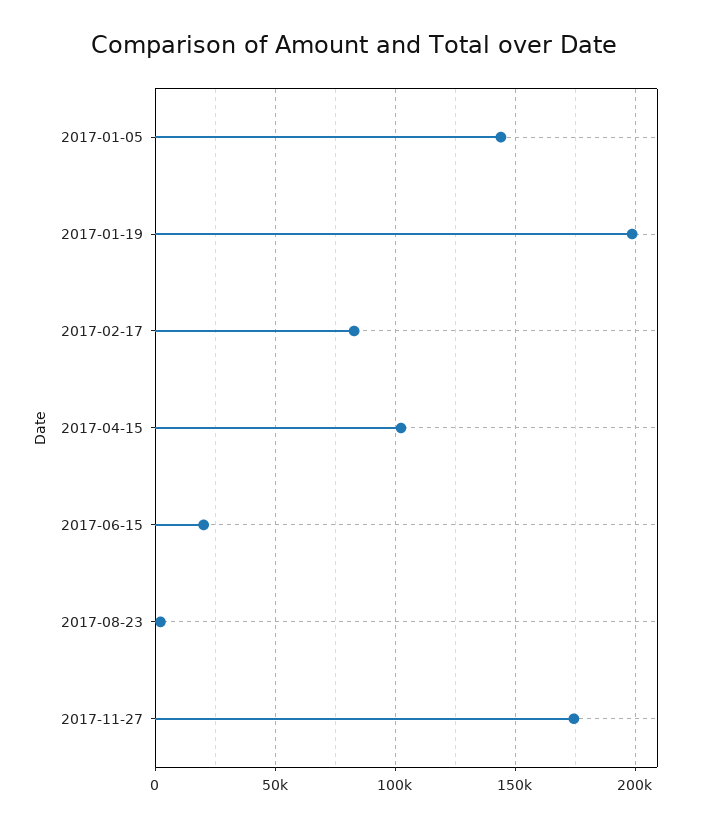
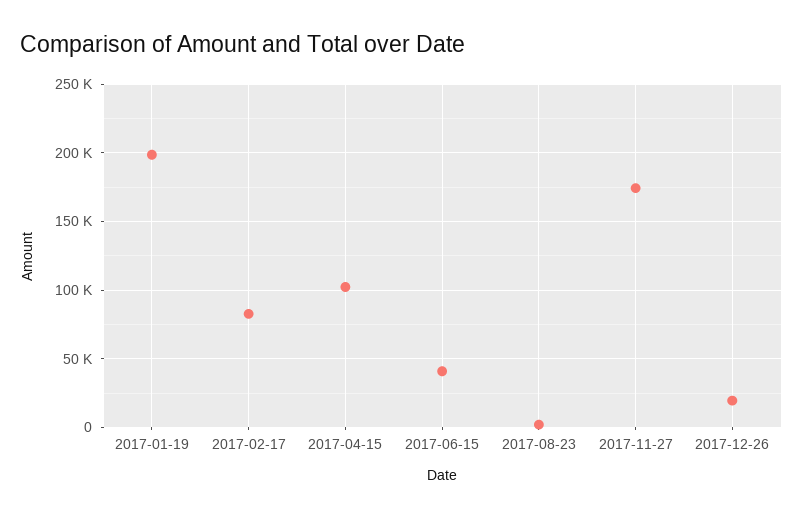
2017-01-05: 145000 -> none
2017-06-15: 20000 -> 40000
2017-12-26: none -> 20000

